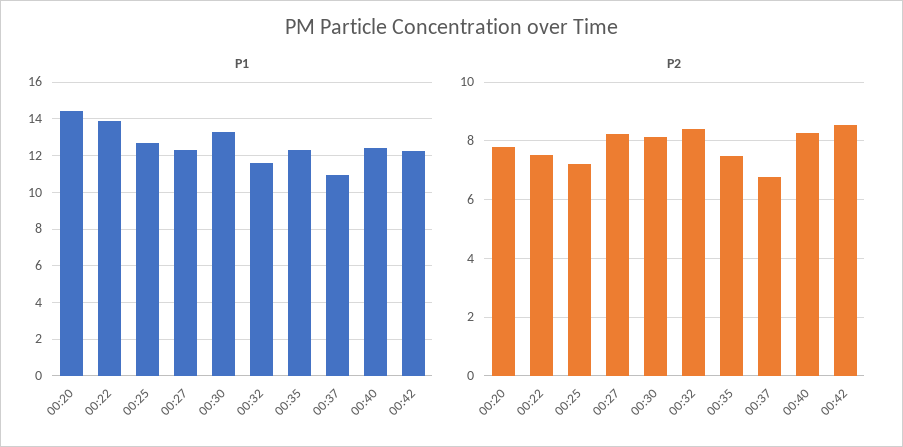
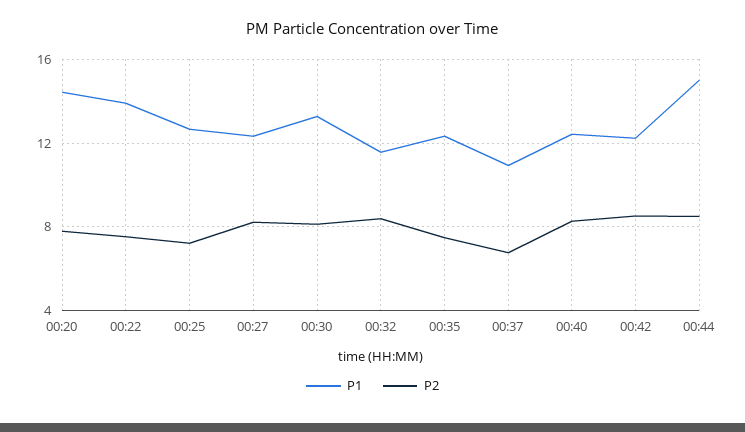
P1, 00:44: none -> 15
P2, 00:44: none -> 8.5

